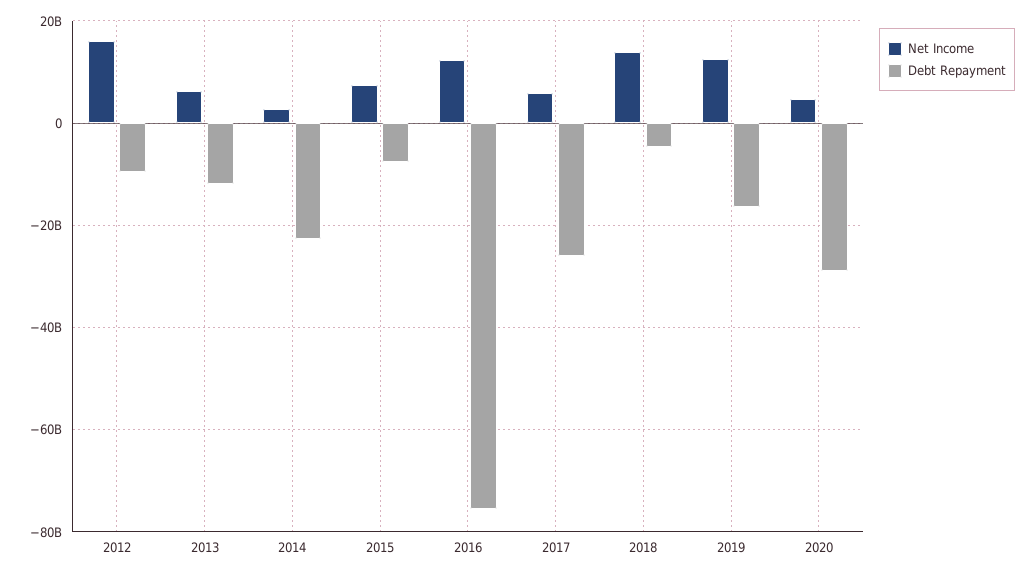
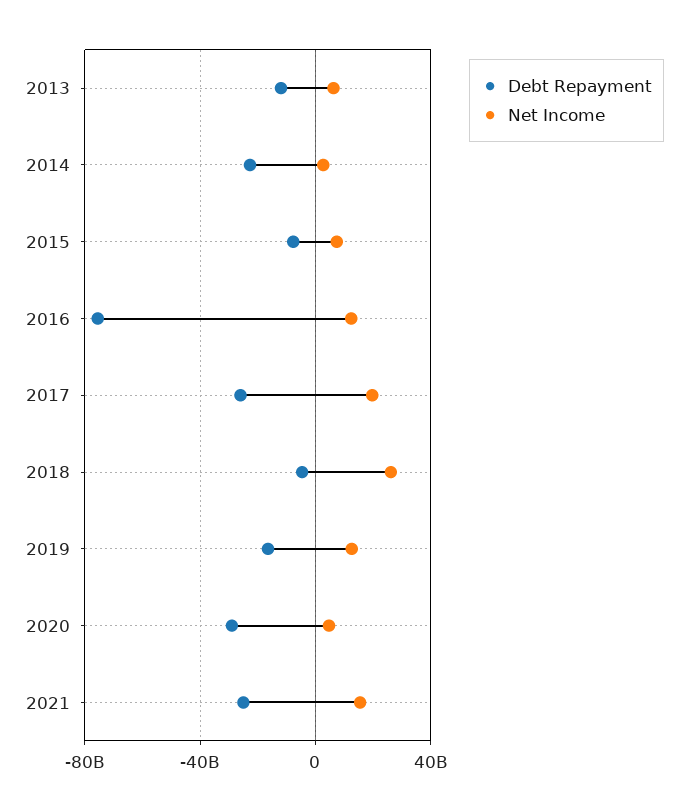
Net Income, 2012: 16000000000 -> none
Debt Repayment, 2012: -10000000000 -> none
Net Income, 2017: 6000000000 -> 20000000000
Net Income, 2018: 14000000000 -> 25000000000
Debt Repayment, 2021: none -> -25000000000
Net Income, 2021: none -> 15000000000

